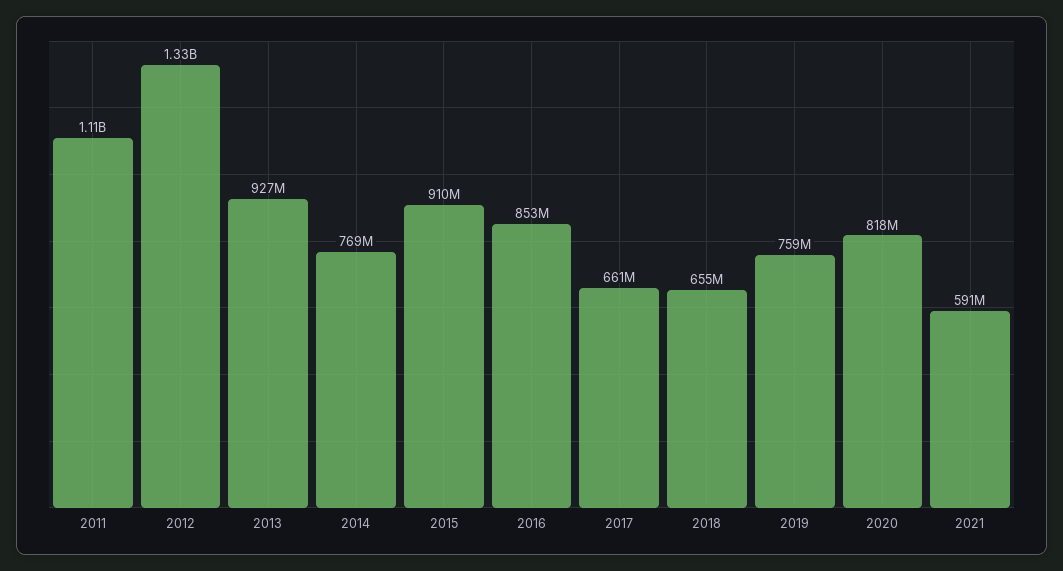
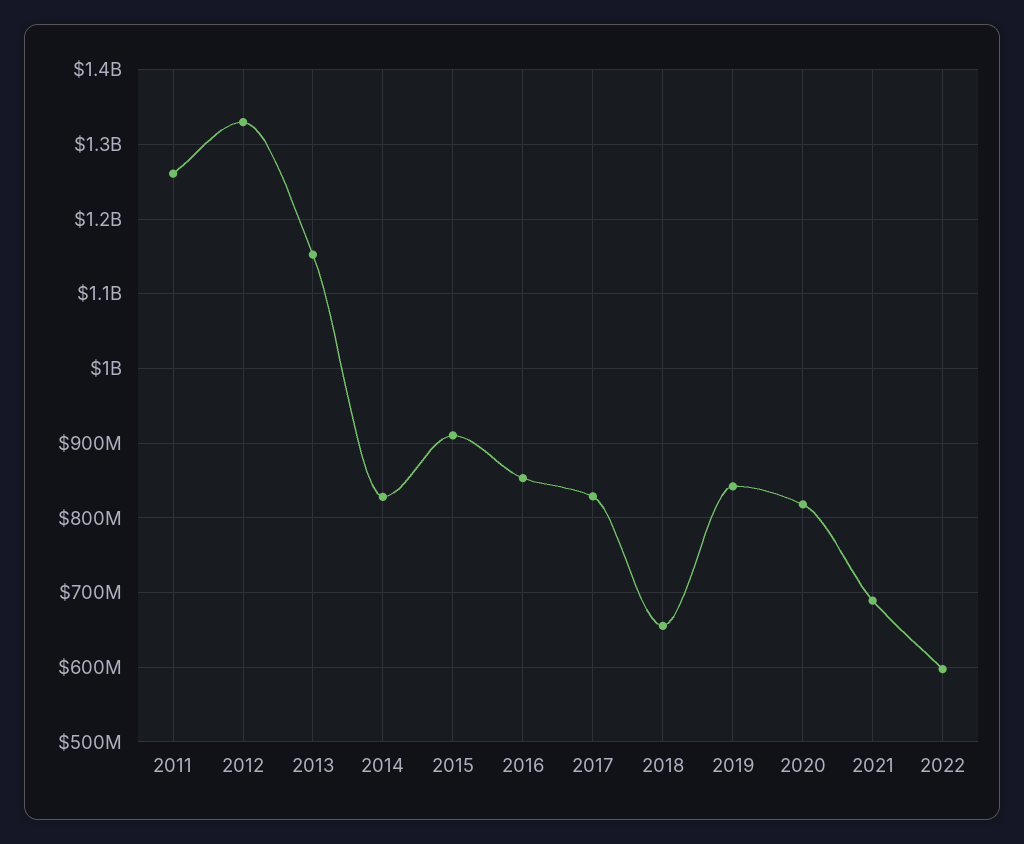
2011: 1110000000 -> 1260000000
2013: 927000000 -> 1150000000
2014: 769000000 -> 830000000
2017: 661000000 -> 830000000
2019: 759000000 -> 840000000
2021: 591000000 -> 690000000
2022: none -> 600000000

